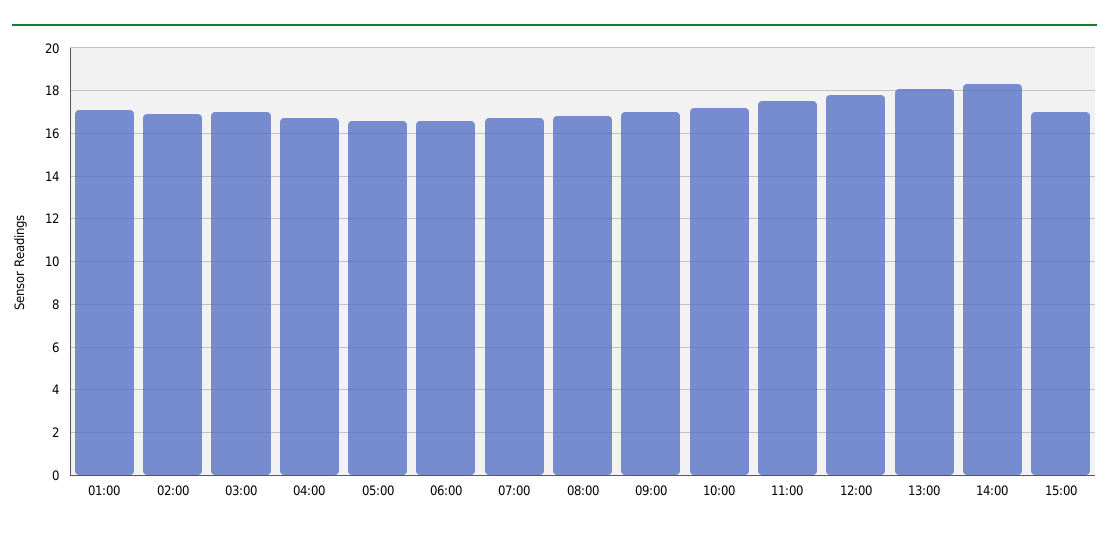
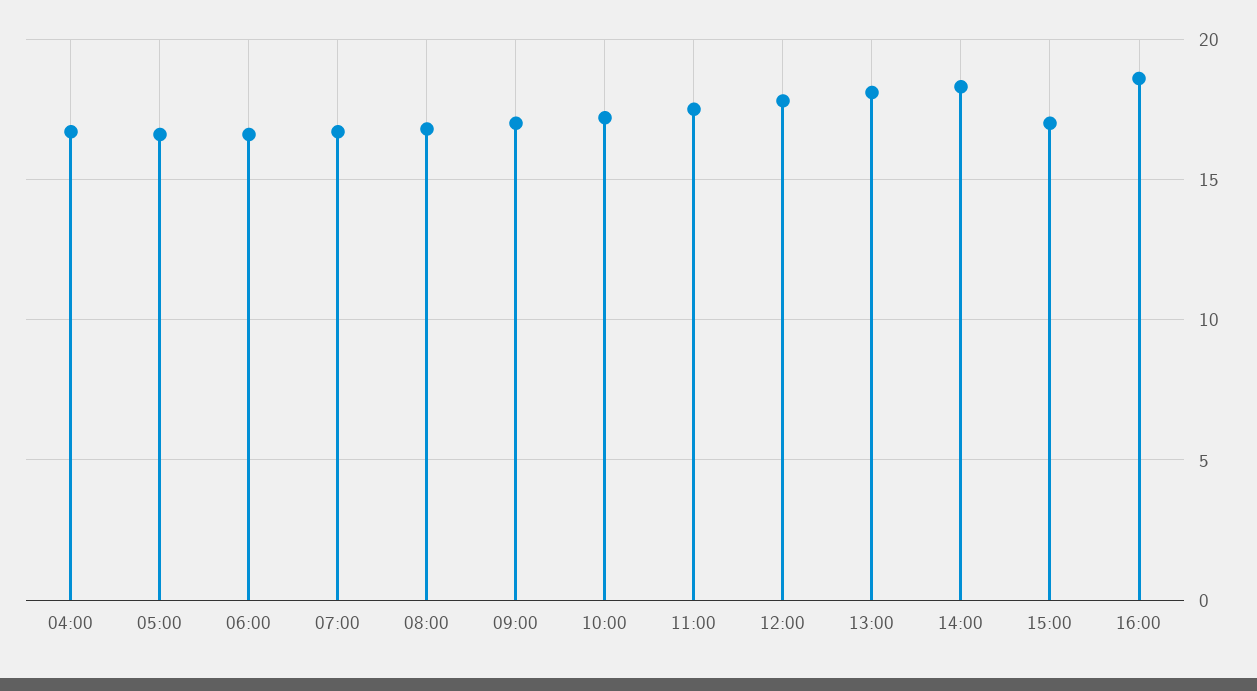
01:00: 17 -> none
02:00: 17 -> none
03:00: 17 -> none
16:00: none -> 18.5

